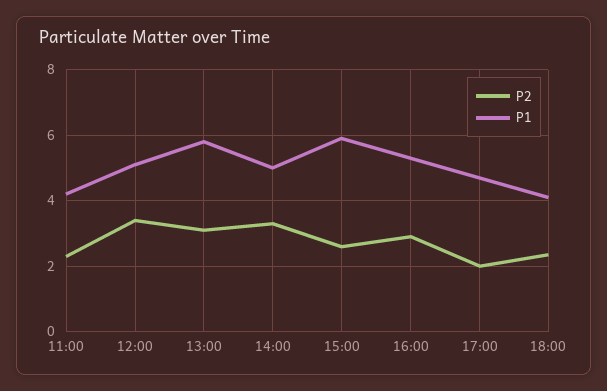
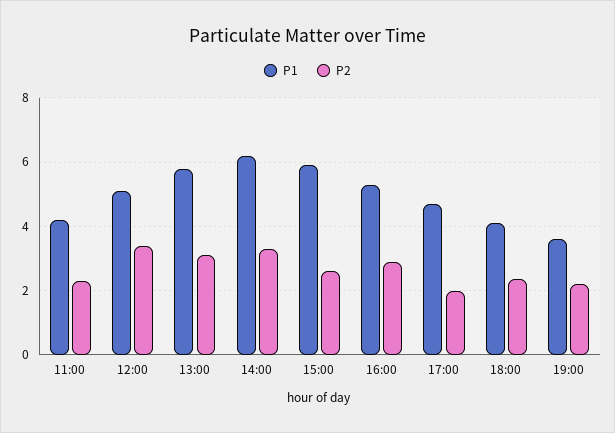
P1, 14:00: 5 -> 6.2
P1, 19:00: none -> 3.6
P2, 19:00: none -> 2.2

